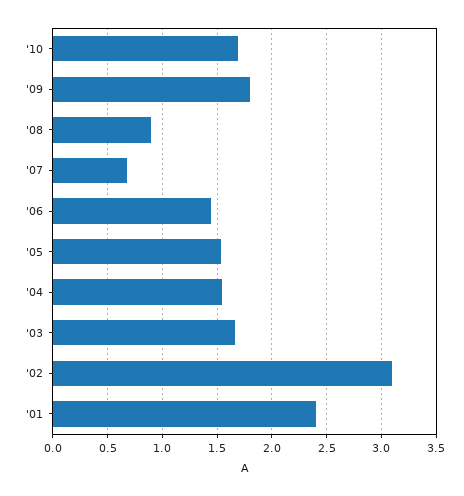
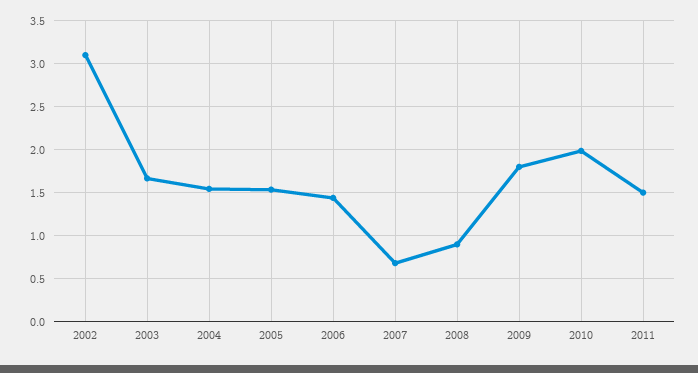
'10: 1.7 -> 2
'01: 2.4 -> none
2011: none -> 1.5

